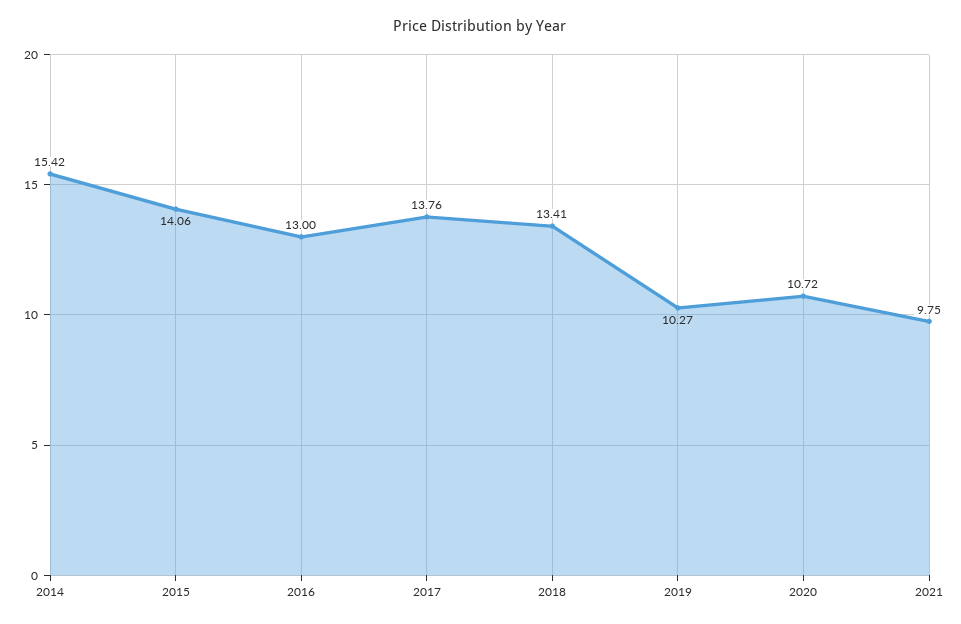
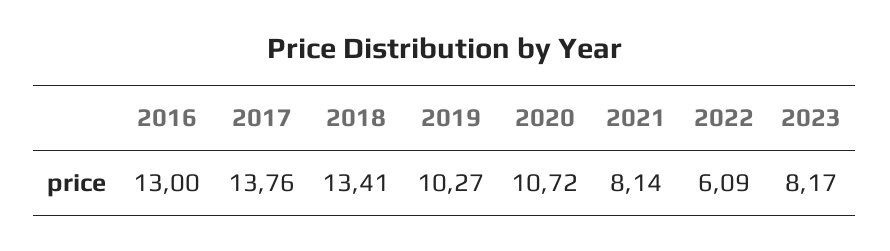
2014: 15.42 -> none
2015: 14.06 -> none
2021: 9.75 -> 8.14
2022: none -> 6.09
2023: none -> 8.17

